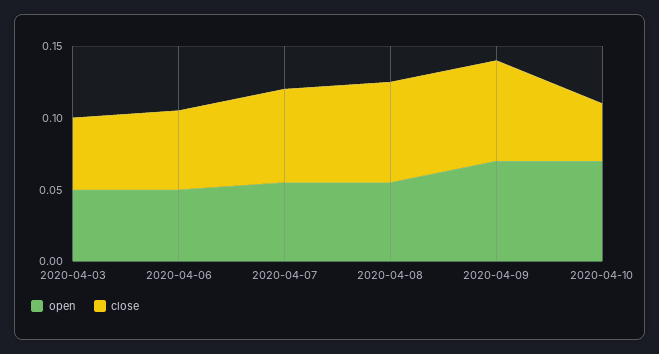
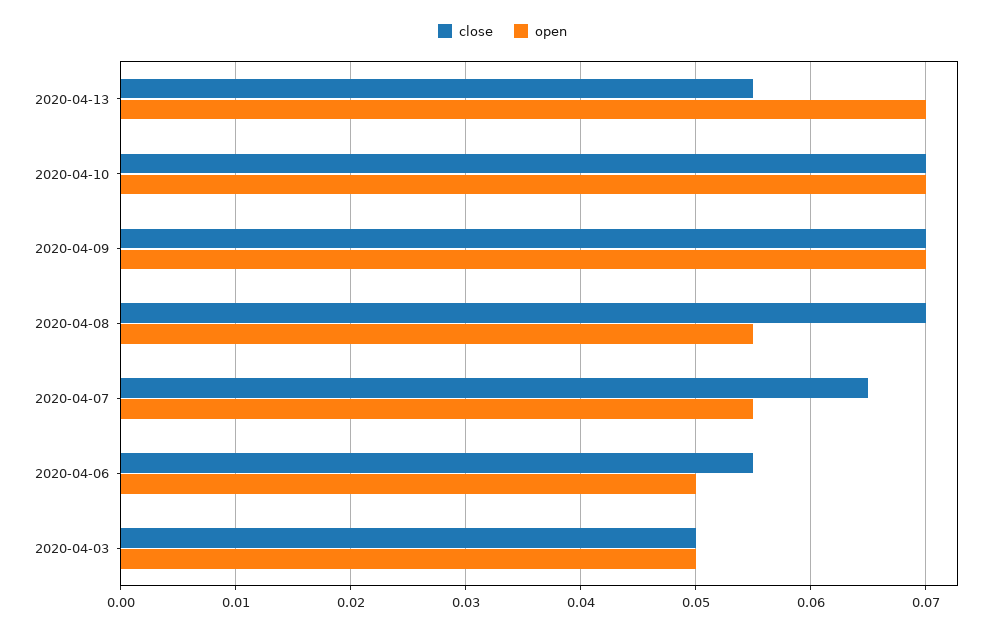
close, 2020-04-10: 0.04 -> 0.07
close, 2020-04-13: none -> 0.055
open, 2020-04-13: none -> 0.07

